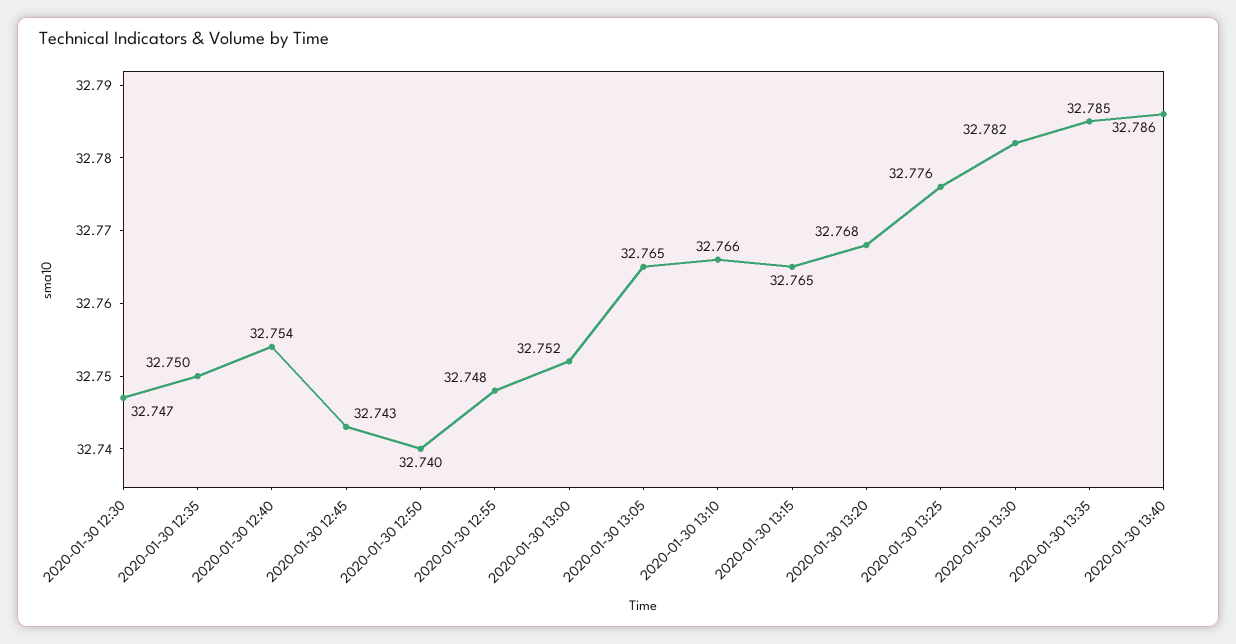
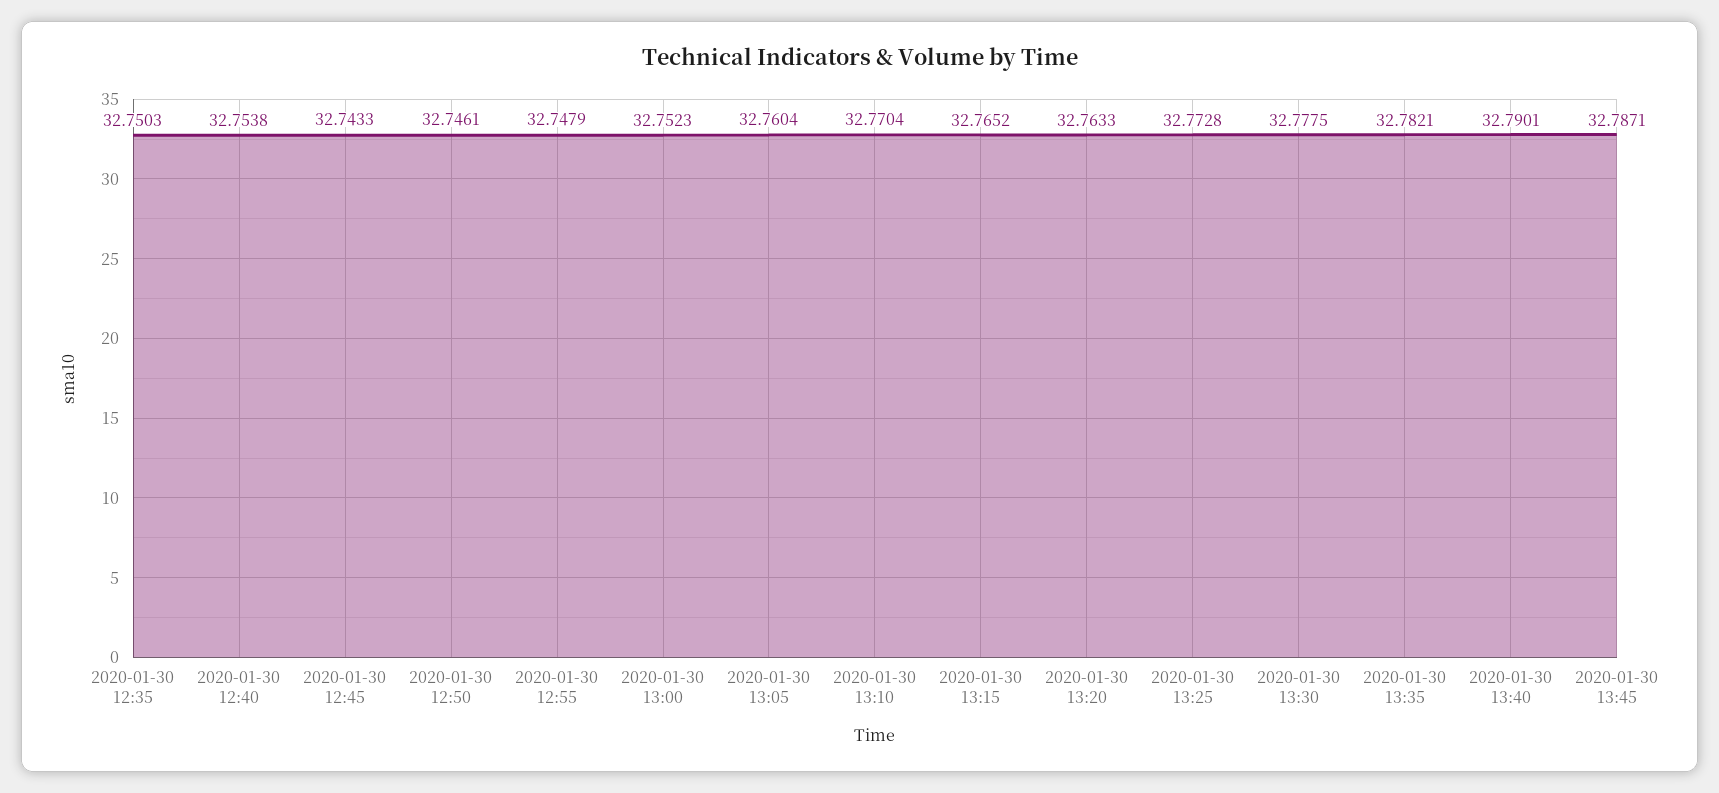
2020-01-30 12:30: 32.747 -> none
2020-01-30 12:50: 32.74 -> 32.7461
2020-01-30 13:05: 32.765 -> 32.7604
2020-01-30 13:10: 32.766 -> 32.7704
2020-01-30 13:20: 32.768 -> 32.7633
2020-01-30 13:25: 32.776 -> 32.7728
2020-01-30 13:30: 32.782 -> 32.7775
2020-01-30 13:35: 32.785 -> 32.7821
2020-01-30 13:40: 32.786 -> 32.7901
2020-01-30 13:45: none -> 32.7871

